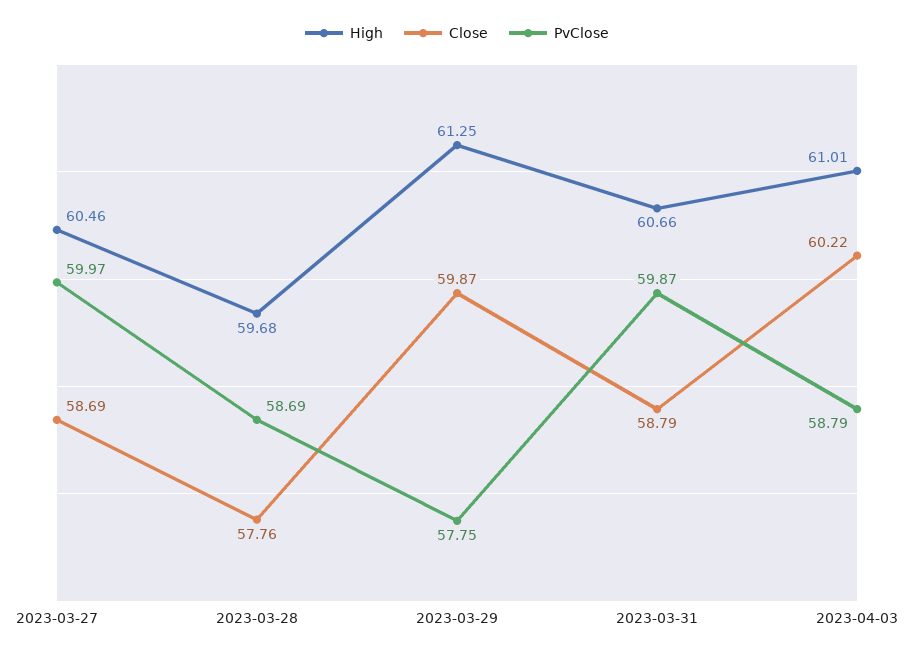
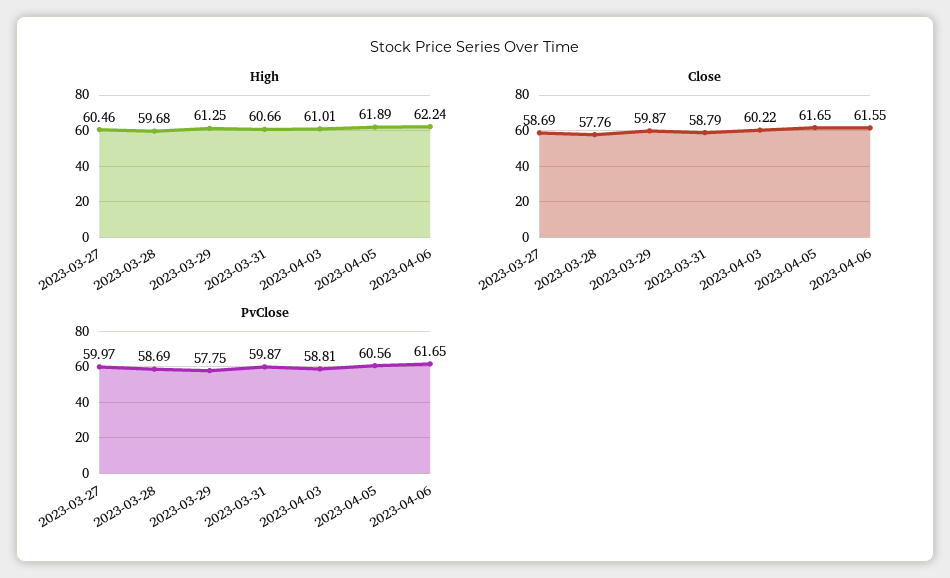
PvClose, 2023-04-03: 58.79 -> 58.81
High, 2023-04-05: none -> 61.89
High, 2023-04-06: none -> 62.24
Close, 2023-04-05: none -> 61.65
Close, 2023-04-06: none -> 61.55
PvClose, 2023-04-05: none -> 60.56
PvClose, 2023-04-06: none -> 61.65

